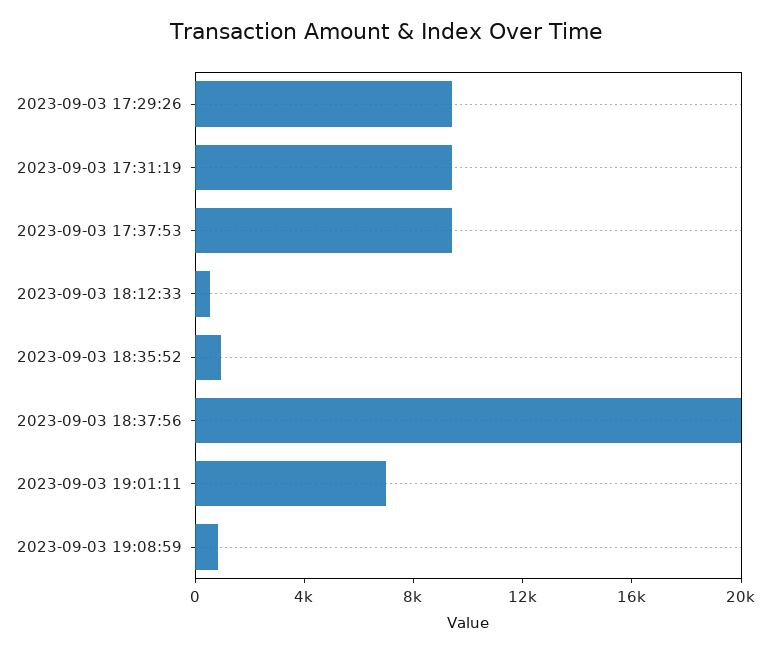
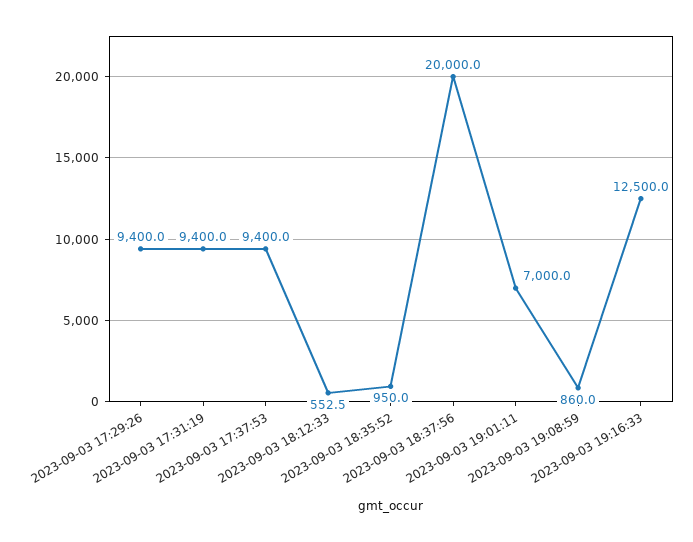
2023-09-03 19:16:33: none -> 12500

